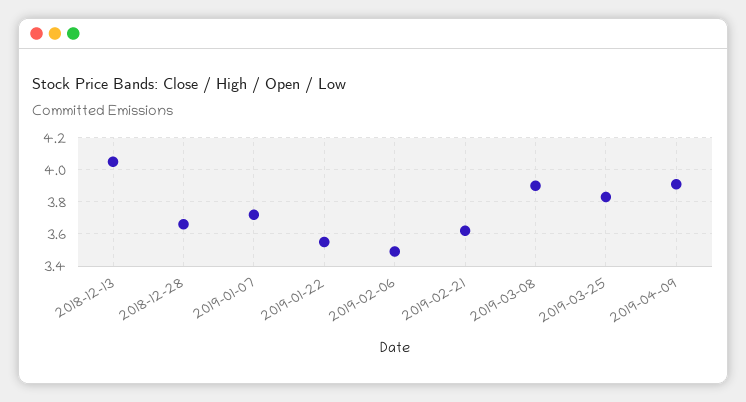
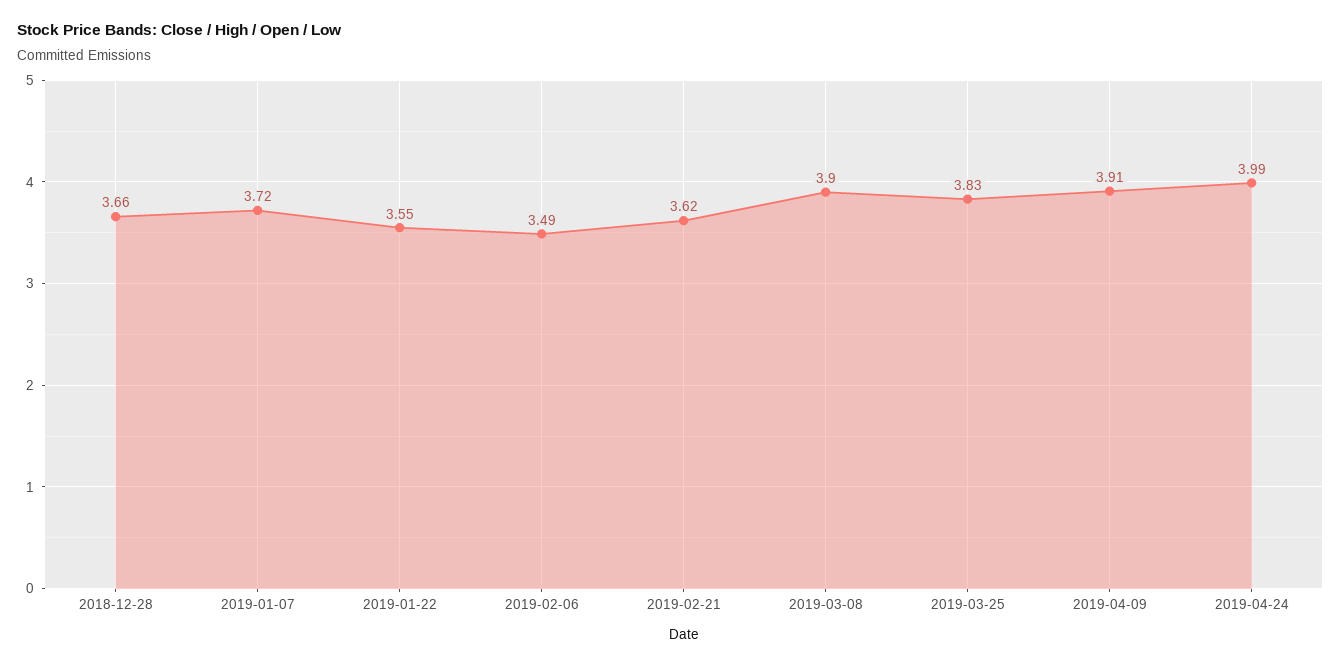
2018-12-13: 4.05 -> none
2019-04-24: none -> 3.99

